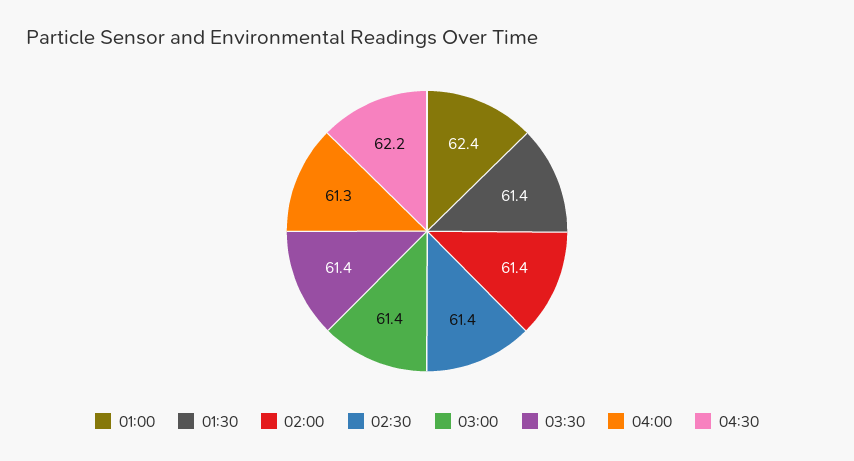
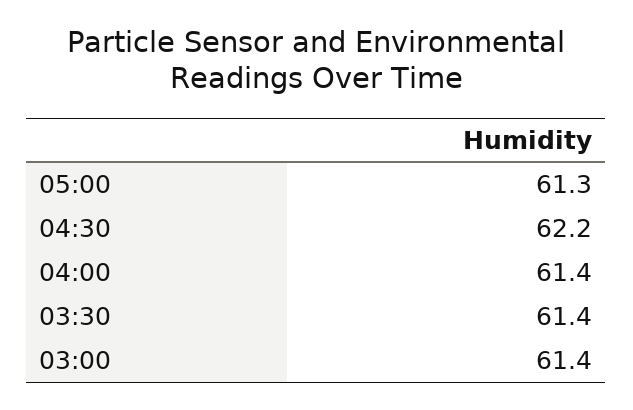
01:00: 62.4 -> none
01:30: 61.4 -> none
02:00: 61.4 -> none
02:30: 61.4 -> none
04:00: 61.3 -> 61.4
05:00: none -> 61.3

